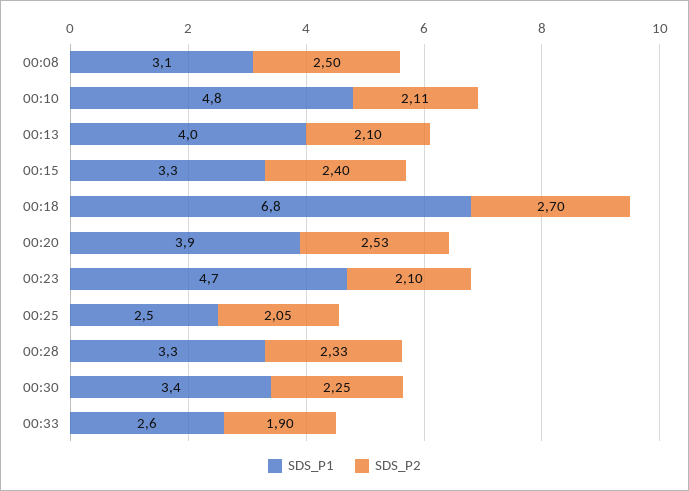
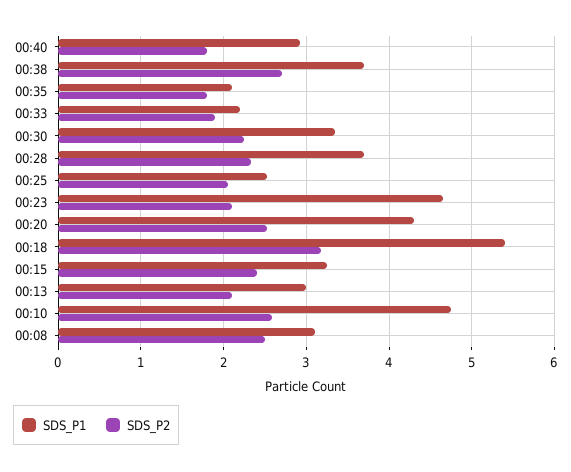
SDS_P2, 00:10: 2.11 -> 2.6
SDS_P1, 00:13: 4 -> 3
SDS_P1, 00:18: 6.8 -> 5.4
SDS_P2, 00:18: 2.7 -> 3.2
SDS_P1, 00:20: 3.9 -> 4.3
SDS_P1, 00:28: 3.3 -> 3.7
SDS_P1, 00:33: 2.6 -> 2.2
SDS_P1, 00:40: none -> 2.9
SDS_P2, 00:40: none -> 1.8
SDS_P1, 00:38: none -> 3.7
SDS_P2, 00:38: none -> 2.7
SDS_P1, 00:35: none -> 2.1
SDS_P2, 00:35: none -> 1.8

